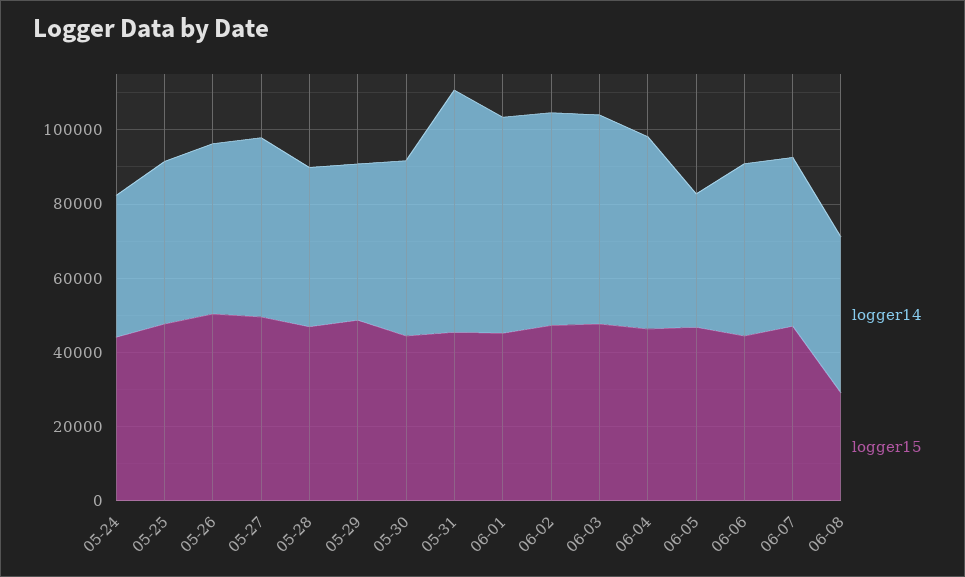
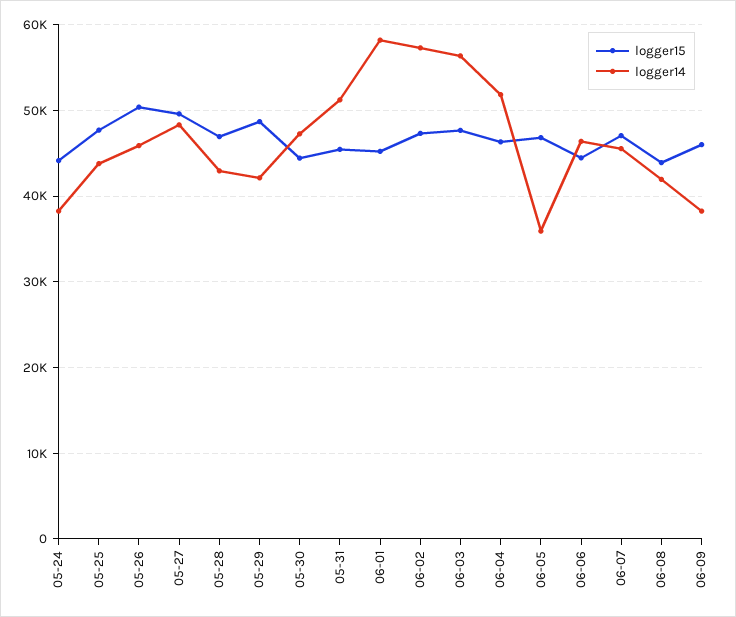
logger14, 05-31: 65000 -> 51000
logger15, 06-08: 30000 -> 44000
logger15, 06-09: none -> 46000
logger14, 06-09: none -> 38000

